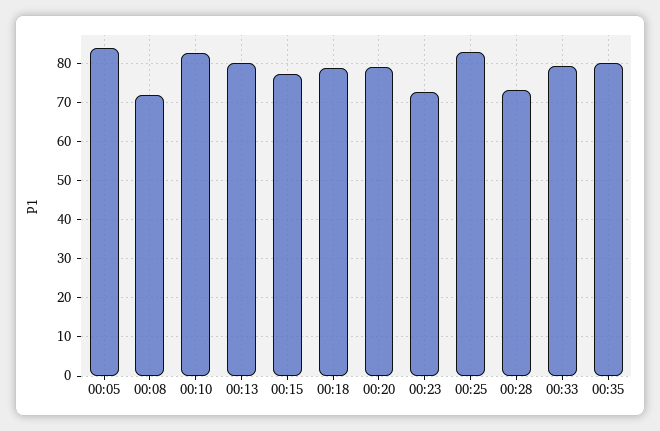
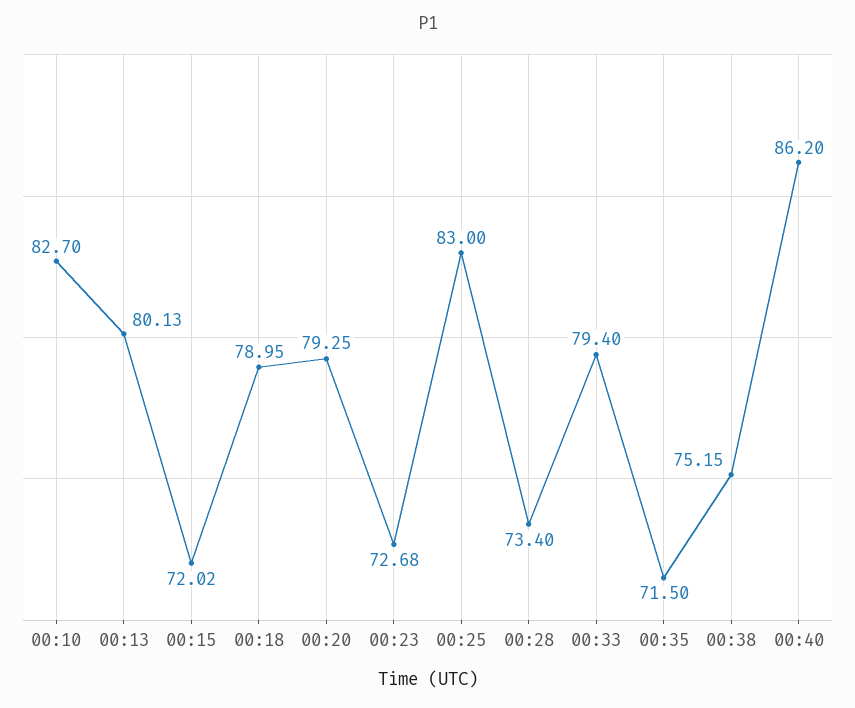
00:05: 84 -> none
00:08: 72 -> none
00:15: 78 -> 72.02
00:35: 80 -> 71.5
00:38: none -> 75.15
00:40: none -> 86.2

